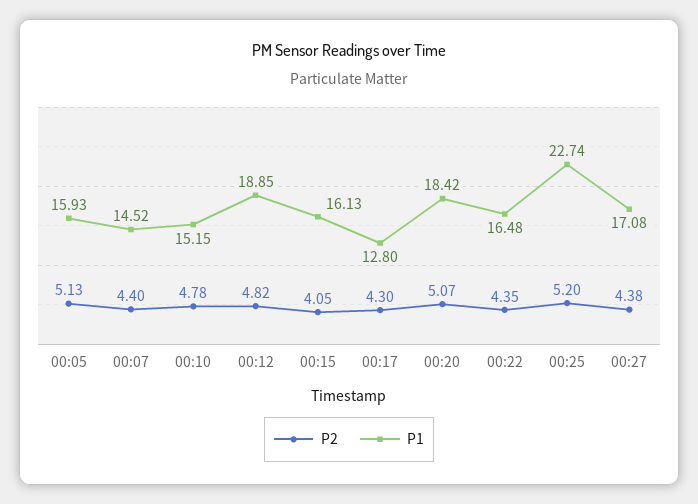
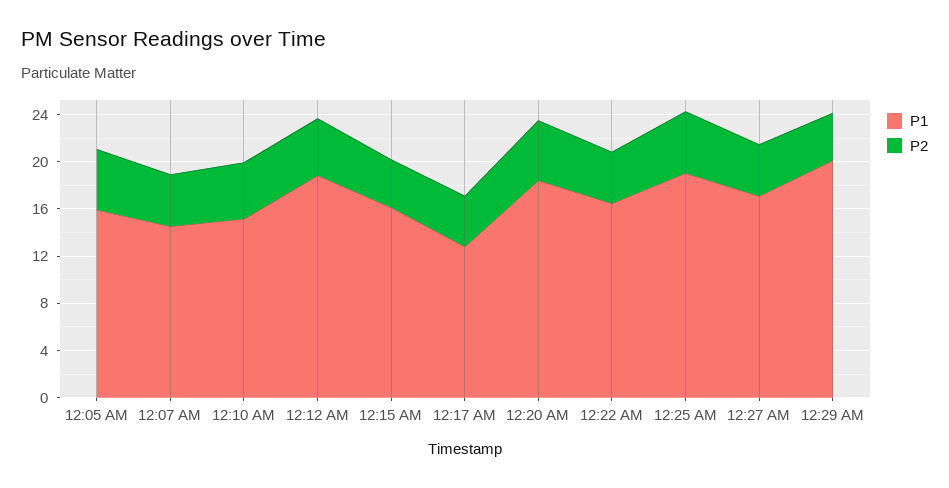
P1, 00:25: 22.74 -> 19
P1, 12:29 AM: none -> 20
P2, 12:29 AM: none -> 4

